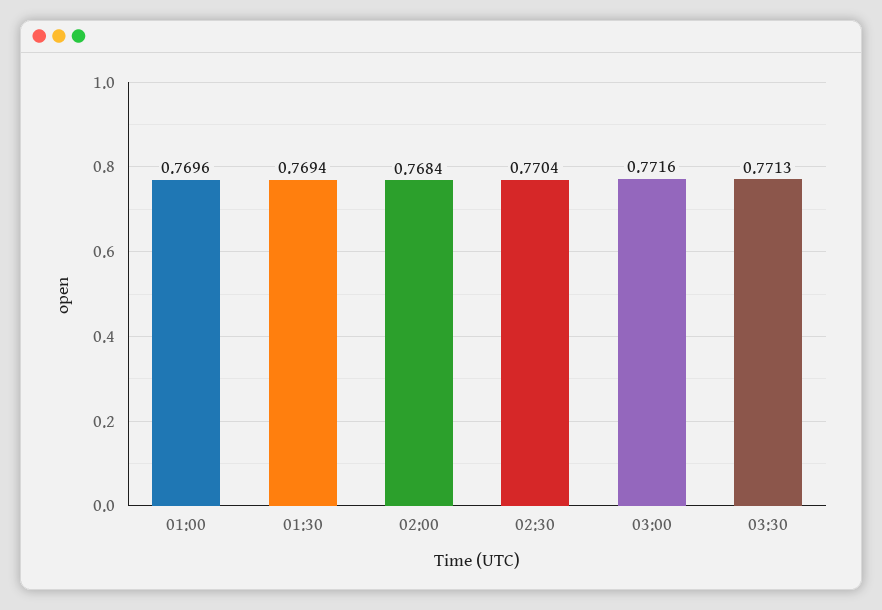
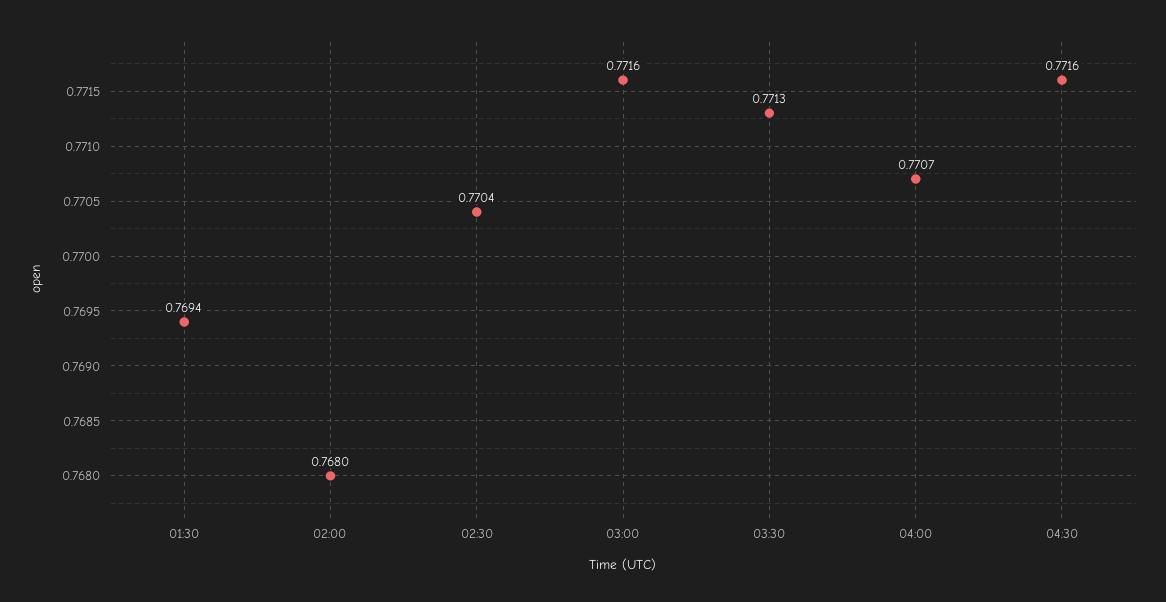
01:00: 0.7696 -> none
02:00: 0.7684 -> 0.768
04:00: none -> 0.7707
04:30: none -> 0.7716

